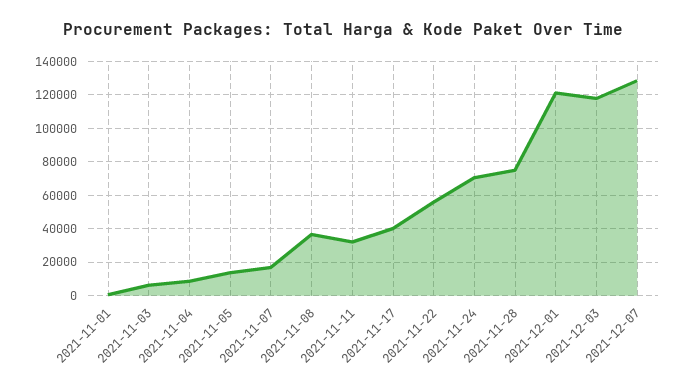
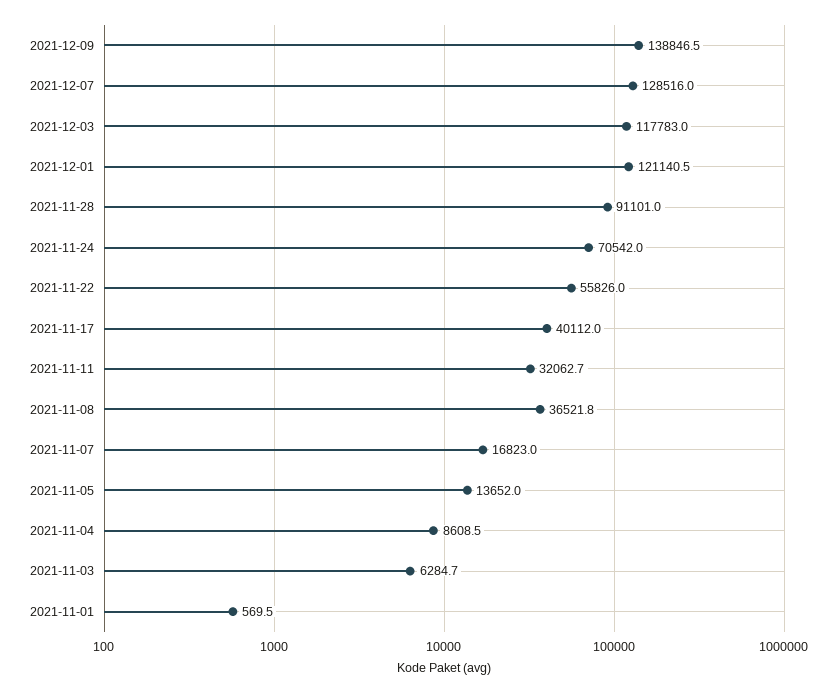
2021-11-28: 75000 -> 91101
2021-12-09: none -> 138846.5

